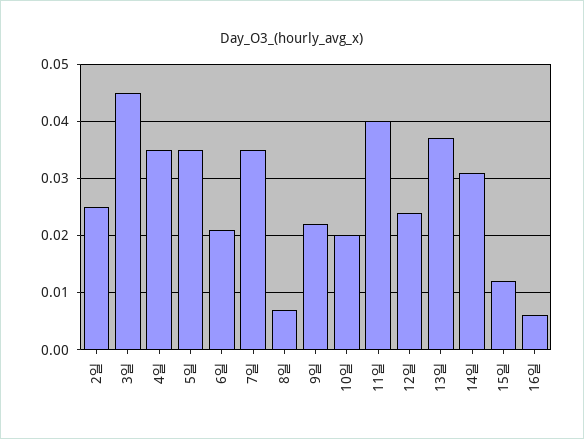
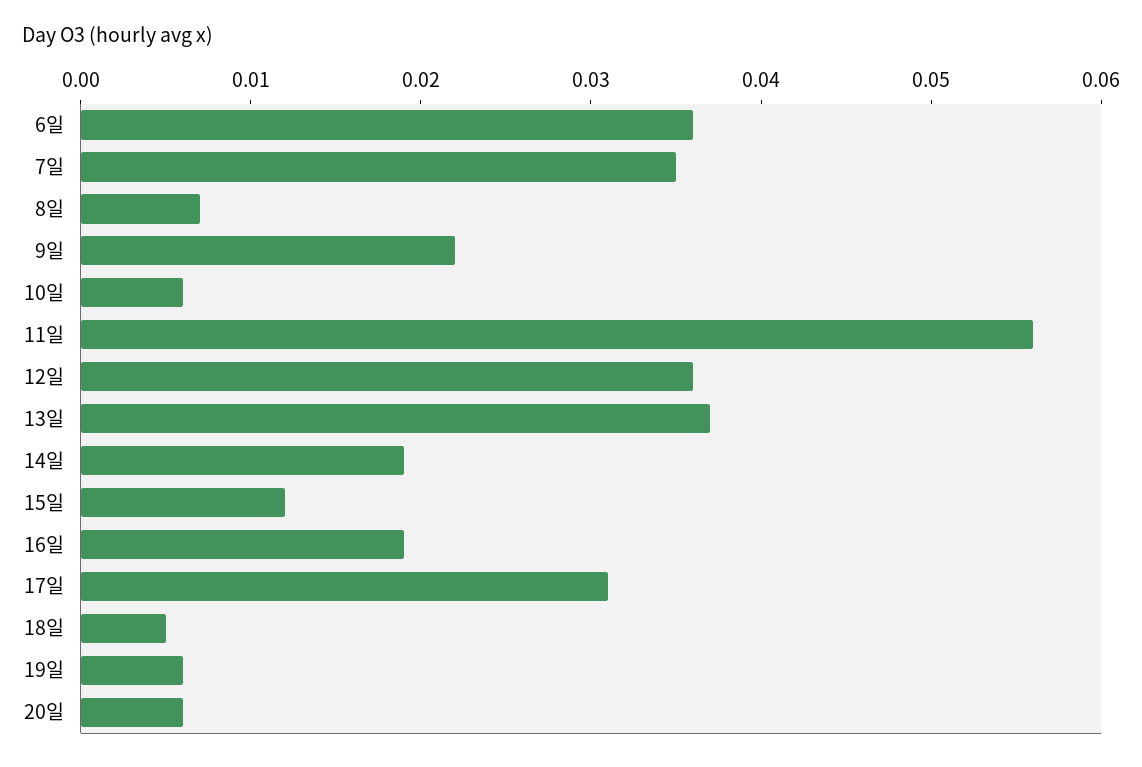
2일: 0.025 -> none
3일: 0.045 -> none
4일: 0.035 -> none
5일: 0.035 -> none
6일: 0.02 -> 0.036
10일: 0.02 -> 0.006
11일: 0.04 -> 0.056
12일: 0.025 -> 0.036
14일: 0.03 -> 0.019
16일: 0.005 -> 0.019
17일: none -> 0.031
18일: none -> 0.005
19일: none -> 0.006
20일: none -> 0.006

